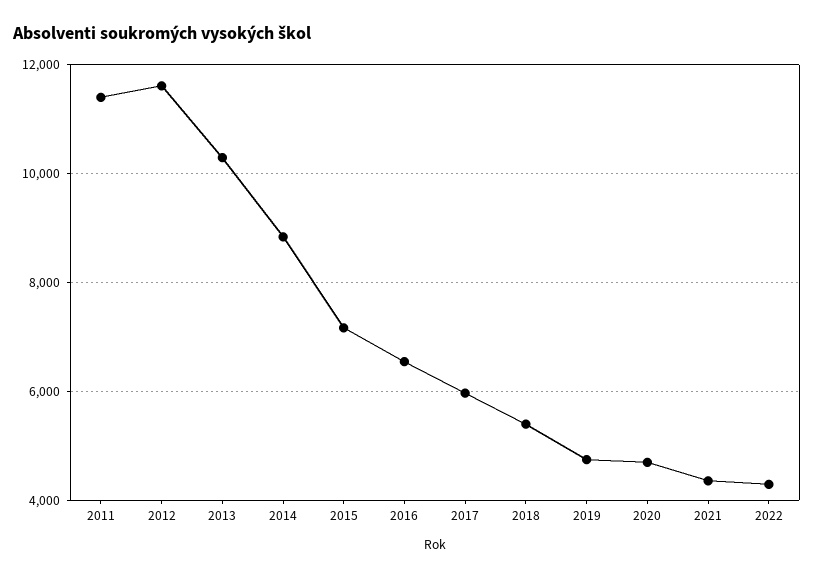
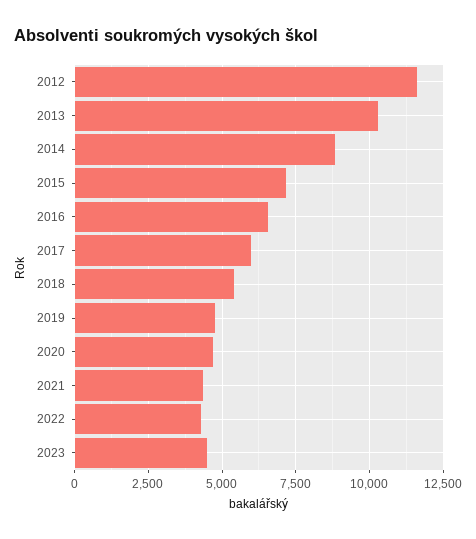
2011: 11400 -> none
2023: none -> 4500

